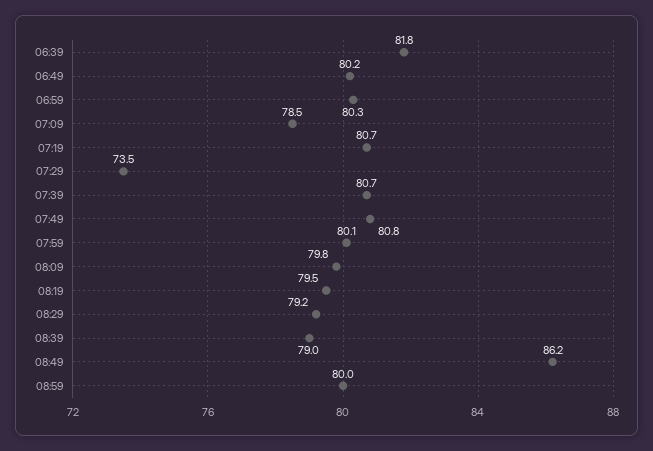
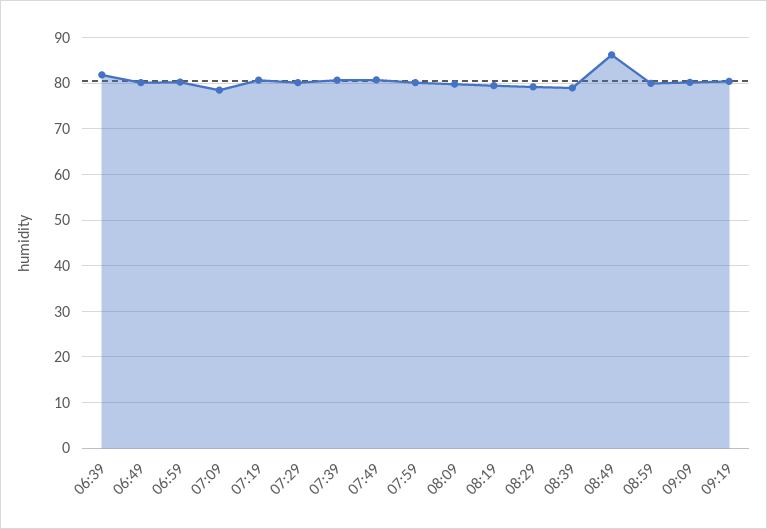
07:29: 73.5 -> 80
09:09: none -> 80
09:19: none -> 80

